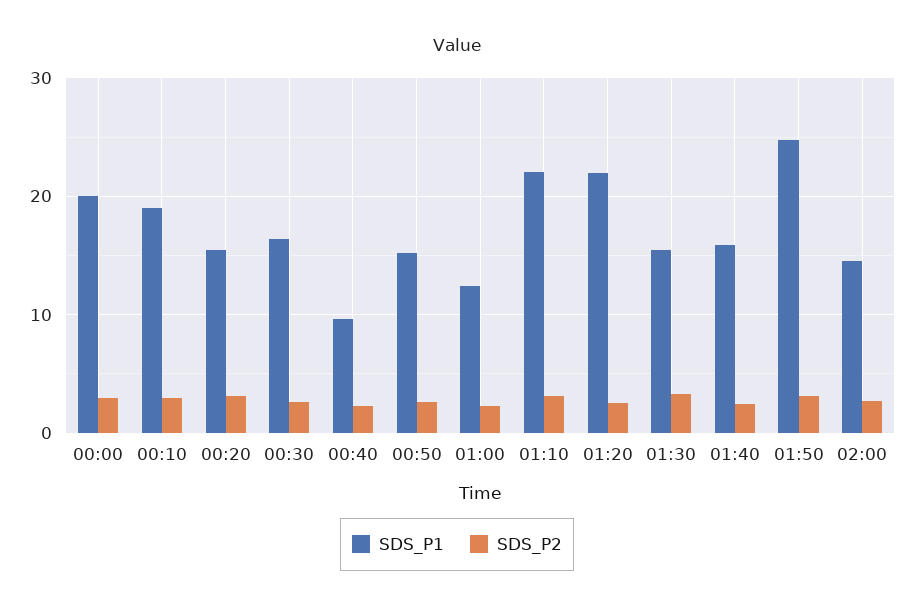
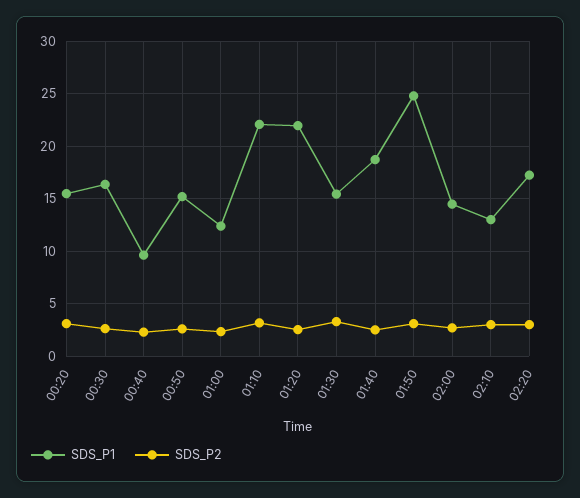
SDS_P1, 00:00: 20 -> none
SDS_P2, 00:00: 3 -> none
SDS_P1, 00:10: 19 -> none
SDS_P2, 00:10: 3 -> none
SDS_P1, 01:40: 16 -> 19
SDS_P1, 02:10: none -> 13
SDS_P2, 02:10: none -> 3
SDS_P1, 02:20: none -> 17
SDS_P2, 02:20: none -> 3

